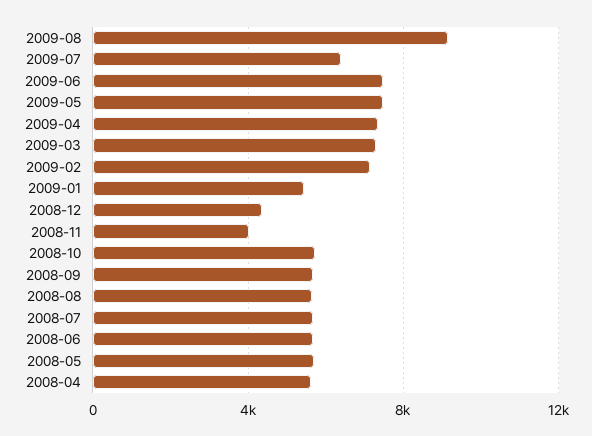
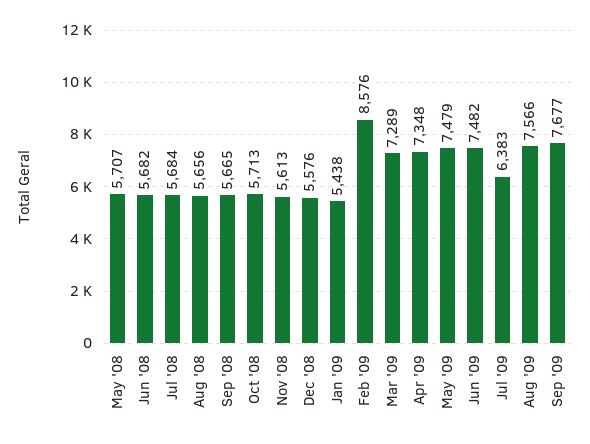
2009-08: 9000 -> 7566
2009-02: 7000 -> 8576
2008-12: 4500 -> 5576
2008-11: 4000 -> 5613
2008-04: 5500 -> none
Sep '09: none -> 7677

